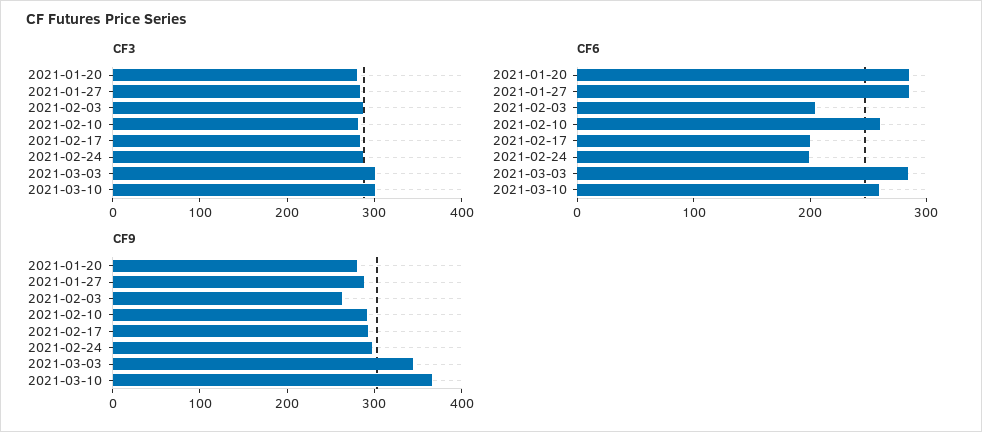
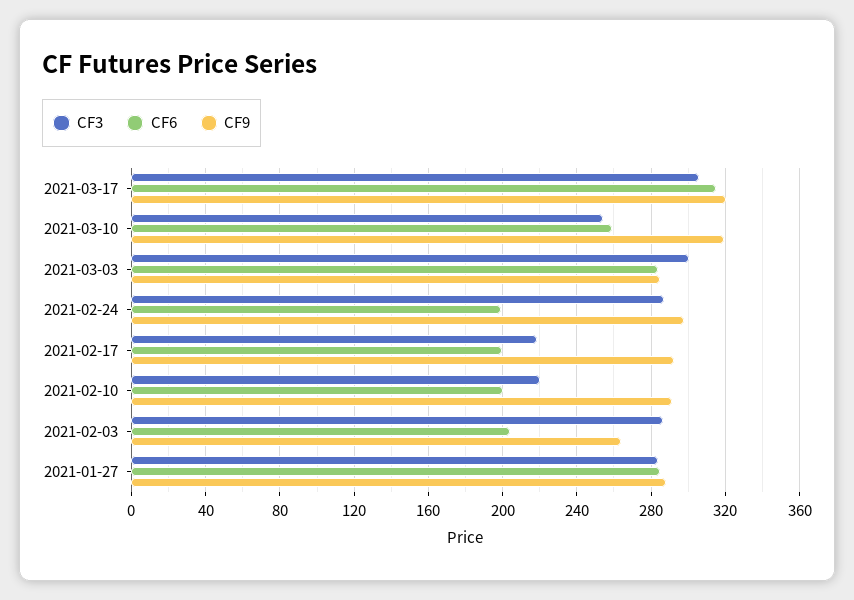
CF3, 2021-01-20: 280 -> none
CF3, 2021-02-10: 280 -> 220
CF3, 2021-02-17: 280 -> 220
CF3, 2021-03-10: 300 -> 255
CF6, 2021-01-20: 280 -> none
CF6, 2021-02-10: 260 -> 200
CF9, 2021-01-20: 280 -> none
CF9, 2021-03-03: 340 -> 285
CF9, 2021-03-10: 360 -> 320
CF3, 2021-03-17: none -> 305
CF6, 2021-03-17: none -> 315
CF9, 2021-03-17: none -> 320

